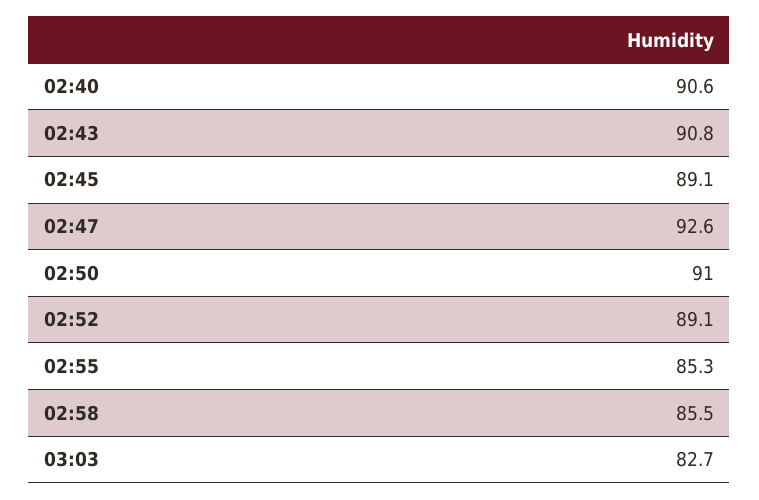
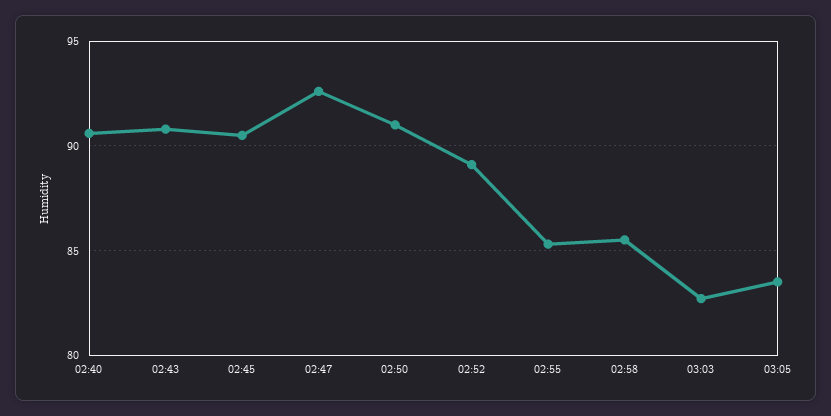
02:45: 89.1 -> 90.5
03:05: none -> 83.5

